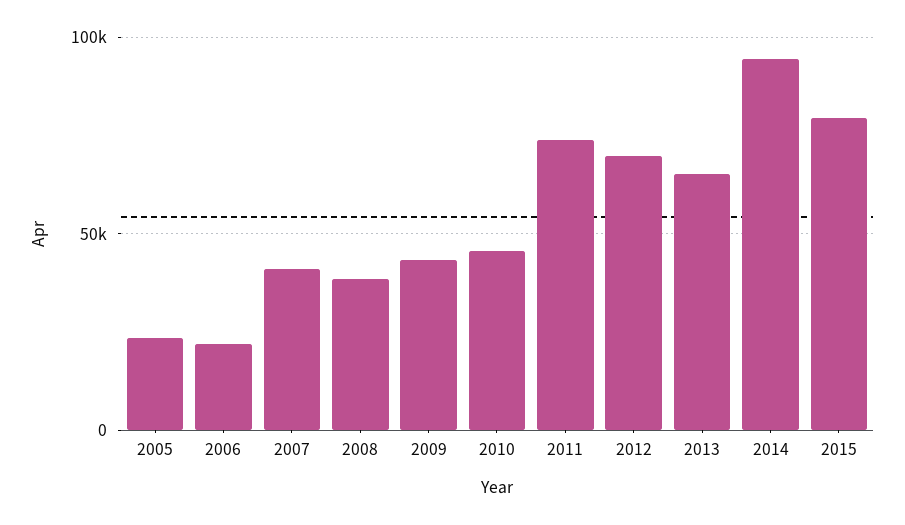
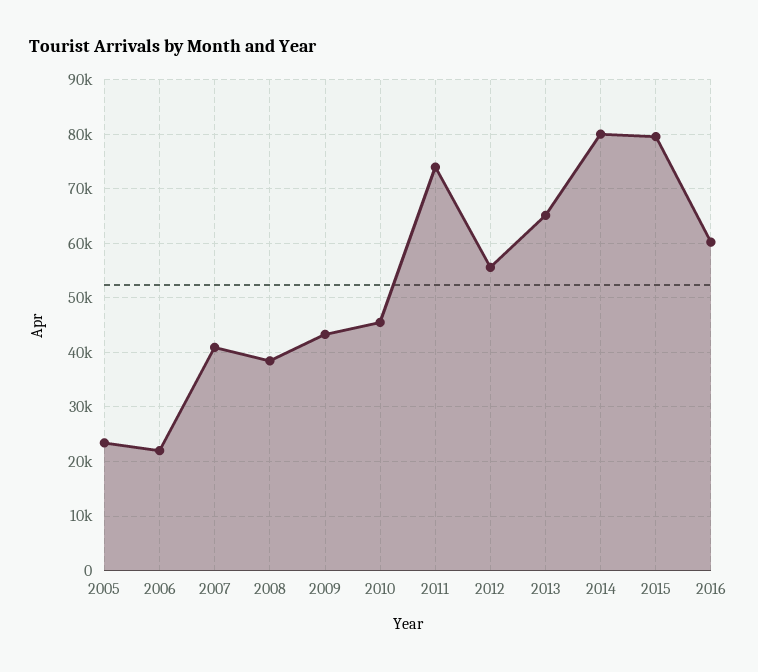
2012: 70000 -> 56000
2014: 95000 -> 80000
2016: none -> 60000

